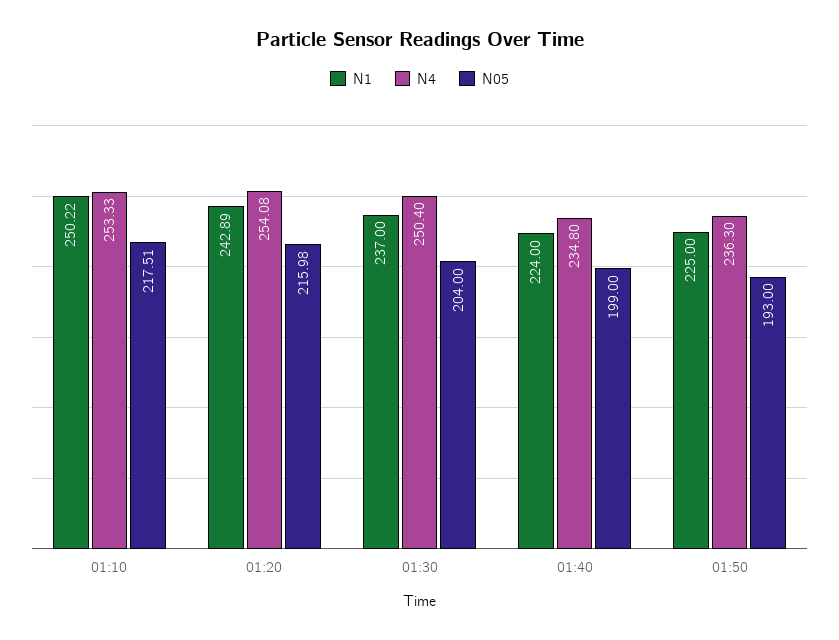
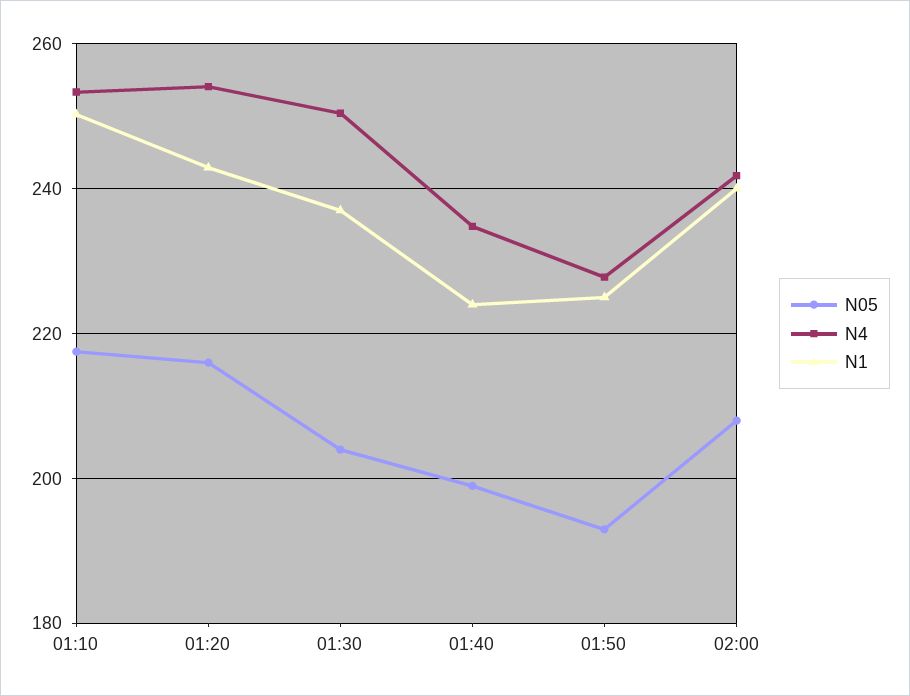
N4, 01:50: 236.3 -> 228
N05, 02:00: none -> 208
N4, 02:00: none -> 242
N1, 02:00: none -> 240

